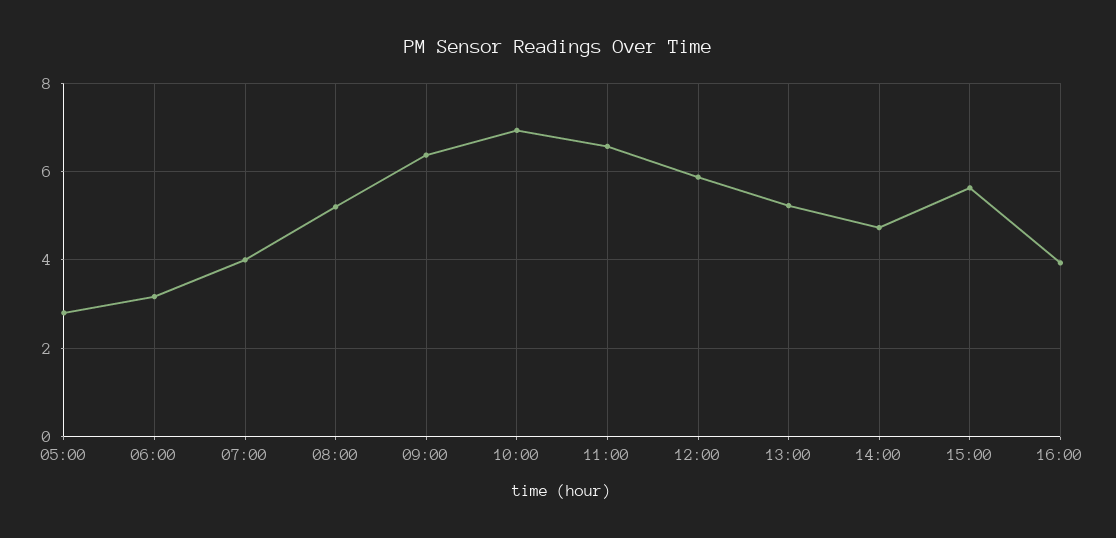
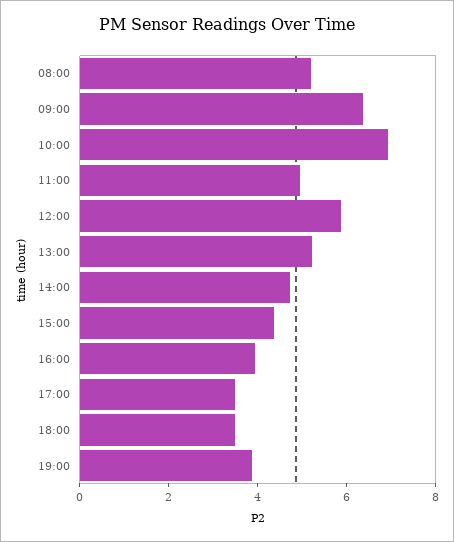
05:00: 2.8 -> none
06:00: 3.2 -> none
07:00: 4 -> none
11:00: 6.6 -> 5
15:00: 5.6 -> 4.5
17:00: none -> 3.5
18:00: none -> 3.5
19:00: none -> 4

